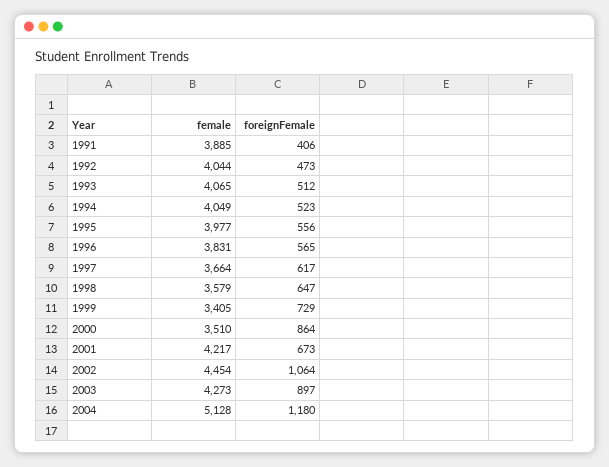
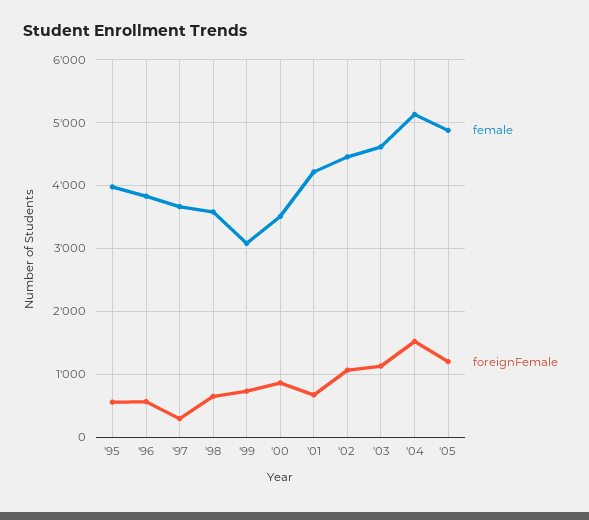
female, 1991: 3885 -> none
foreignFemale, 1991: 406 -> none
female, 1992: 4044 -> none
foreignFemale, 1992: 473 -> none
female, 1993: 4065 -> none
foreignFemale, 1993: 512 -> none
female, 1994: 4049 -> none
foreignFemale, 1994: 523 -> none
foreignFemale, 1997: 617 -> 300
female, 1999: 3405 -> 3100
female, 2003: 4273 -> 4600
foreignFemale, 2003: 897 -> 1100
foreignFemale, 2004: 1180 -> 1500
female, '05: none -> 4900
foreignFemale, '05: none -> 1200

